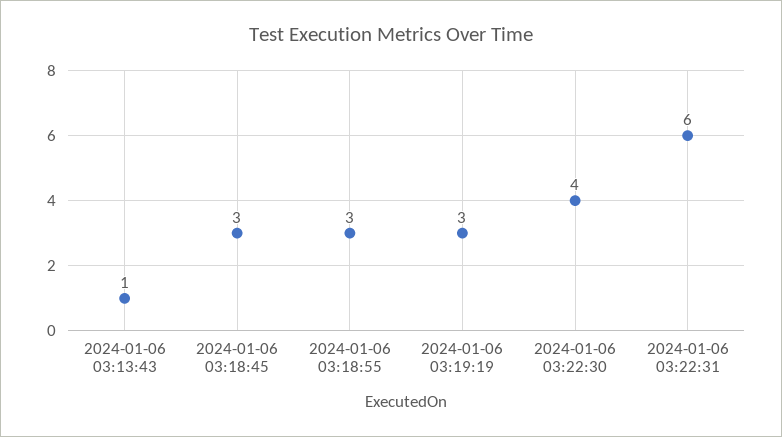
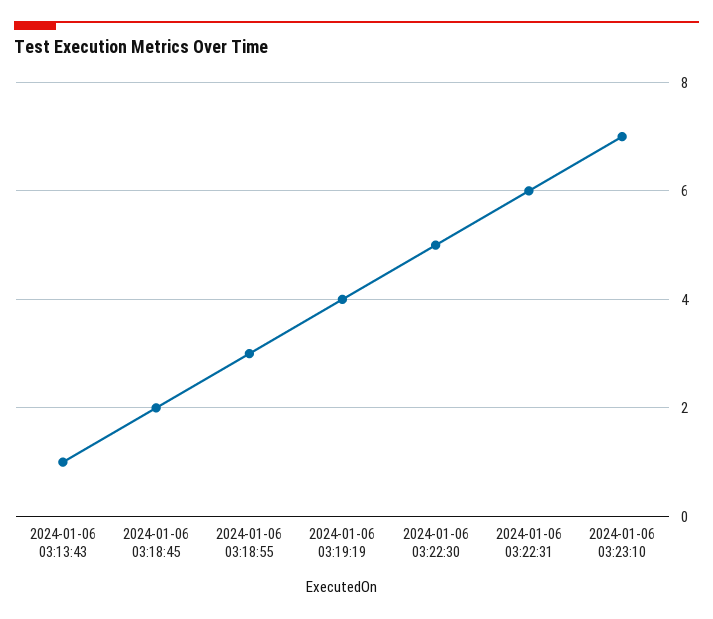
2024-01-06 03:18:45: 3 -> 2
2024-01-06 03:19:19: 3 -> 4
2024-01-06 03:22:30: 4 -> 5
2024-01-06 03:23:10: none -> 7

